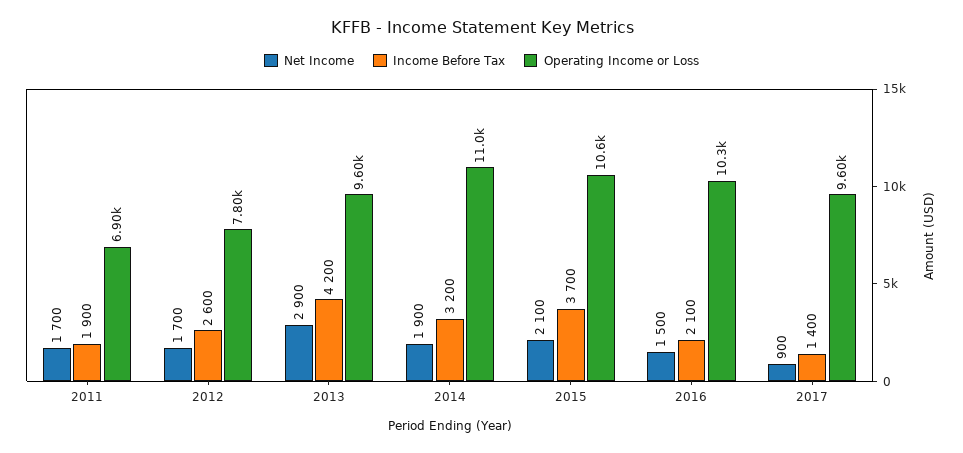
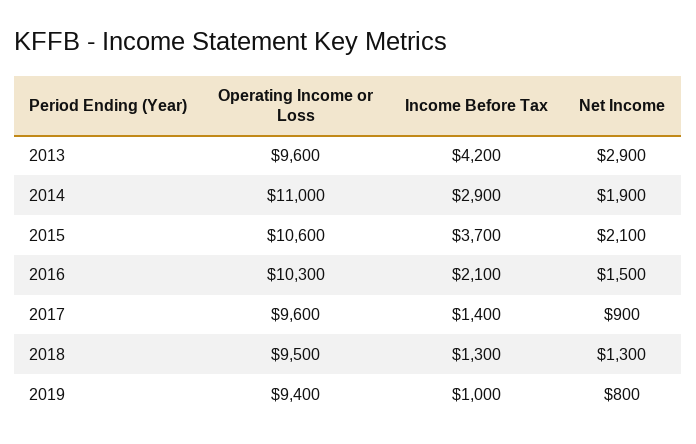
Net Income, 2011: 1700 -> none
Income Before Tax, 2011: 1900 -> none
Operating Income or Loss, 2011: 6900 -> none
Net Income, 2012: 1700 -> none
Income Before Tax, 2012: 2600 -> none
Operating Income or Loss, 2012: 7800 -> none
Income Before Tax, 2014: 3200 -> 2900
Operating Income or Loss, 2018: none -> 9500
Income Before Tax, 2018: none -> 1300
Net Income, 2018: none -> 1300
Operating Income or Loss, 2019: none -> 9400
Income Before Tax, 2019: none -> 1000
Net Income, 2019: none -> 800

